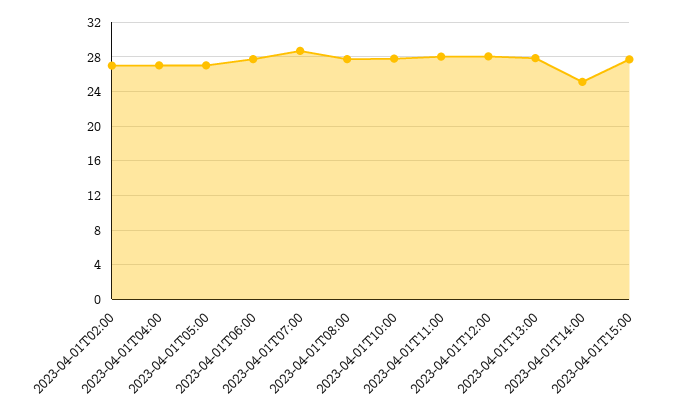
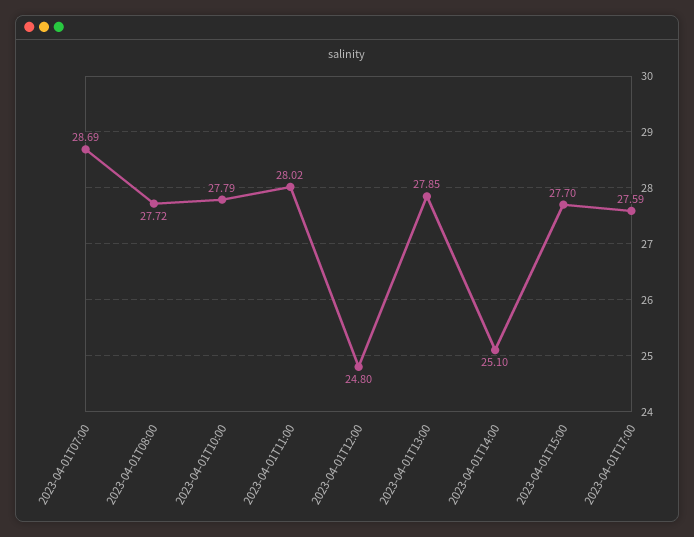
2023-04-01T02:00: 27 -> none
2023-04-01T04:00: 27 -> none
2023-04-01T05:00: 27 -> none
2023-04-01T06:00: 28 -> none
2023-04-01T12:00: 28 -> 24.8
2023-04-01T17:00: none -> 27.59

